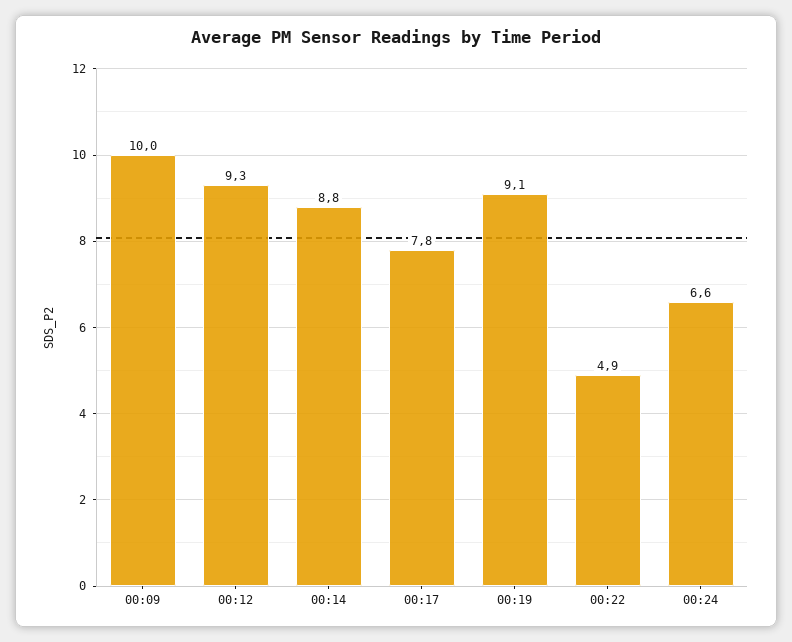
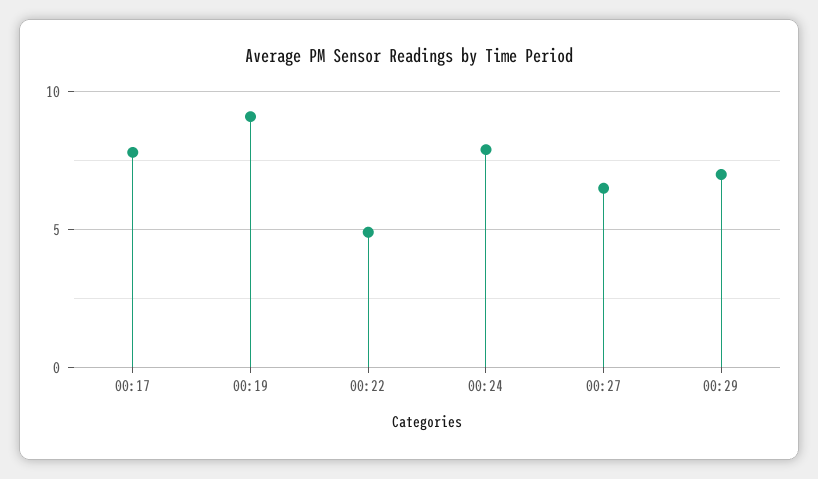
00:09: 10 -> none
00:12: 9.3 -> none
00:14: 8.8 -> none
00:24: 6.6 -> 8
00:27: none -> 6.5
00:29: none -> 7

